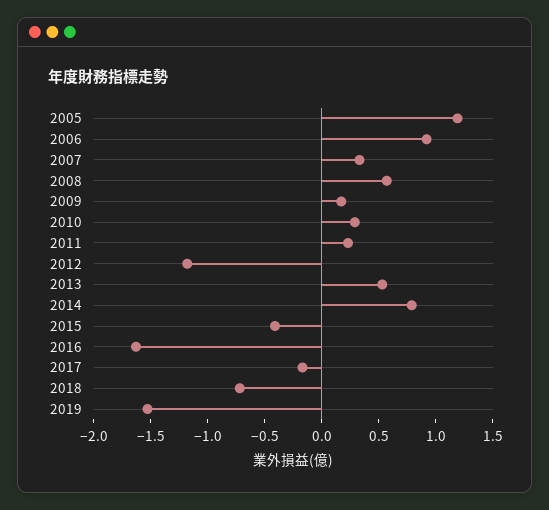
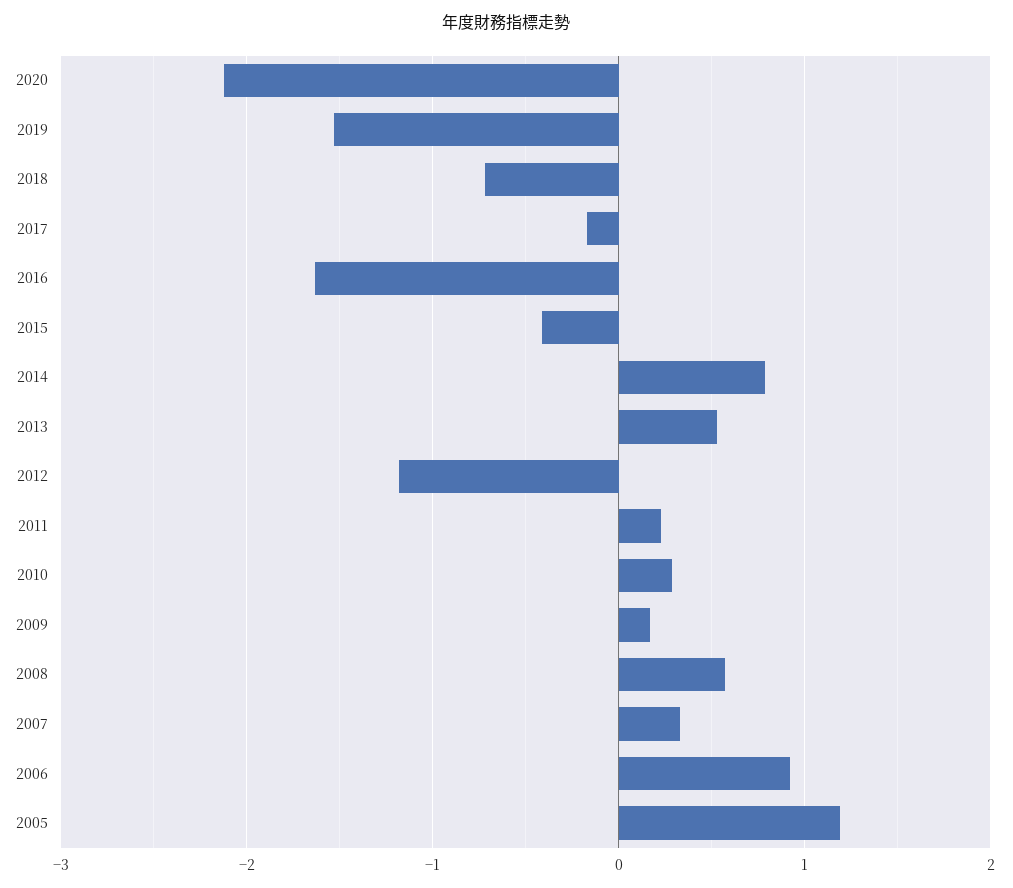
2020: none -> -2.1

